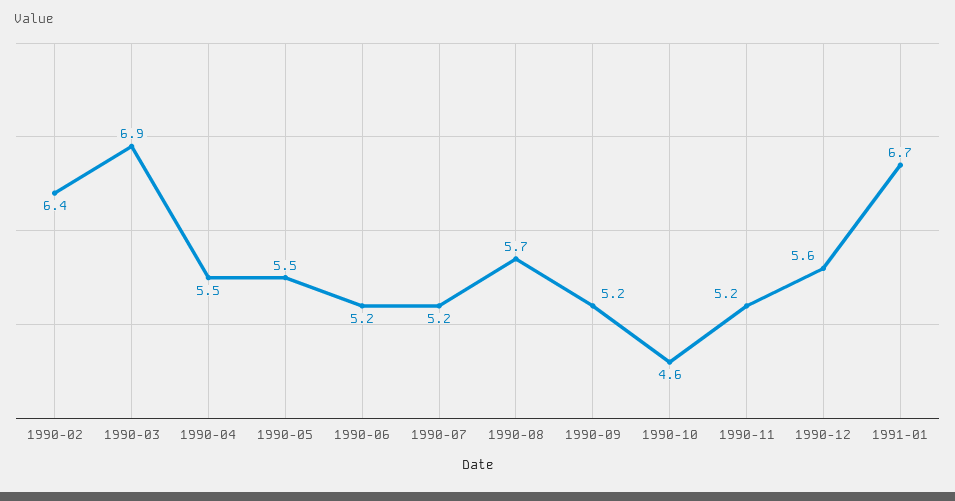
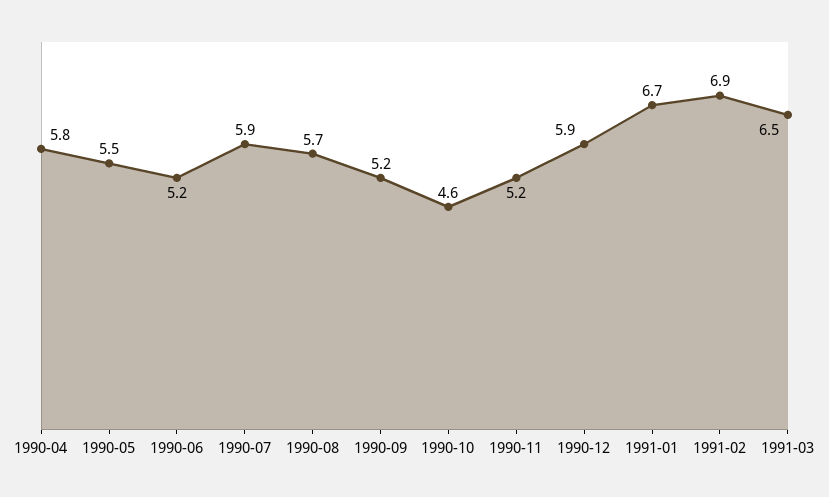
1990-02: 6.4 -> none
1990-03: 6.9 -> none
1990-04: 5.5 -> 5.8
1990-07: 5.2 -> 5.9
1990-12: 5.6 -> 5.9
1991-02: none -> 6.9
1991-03: none -> 6.5

